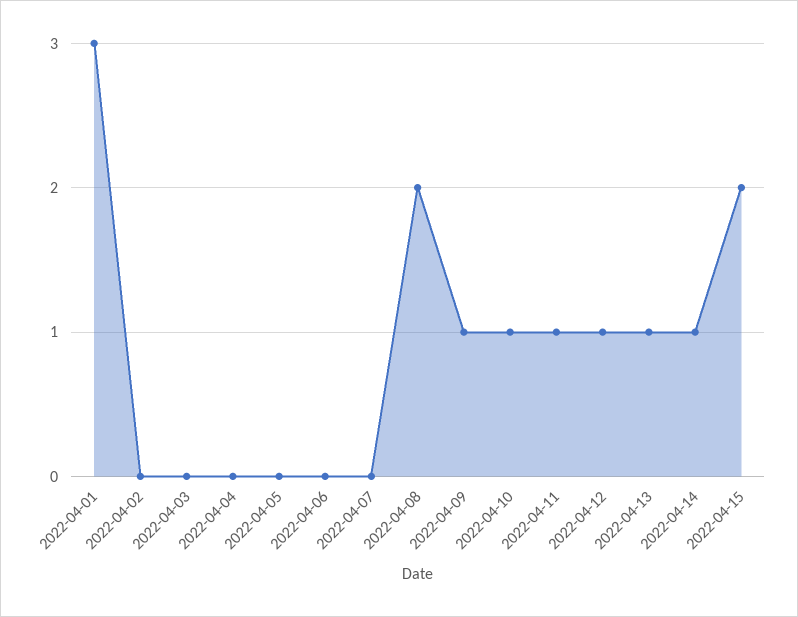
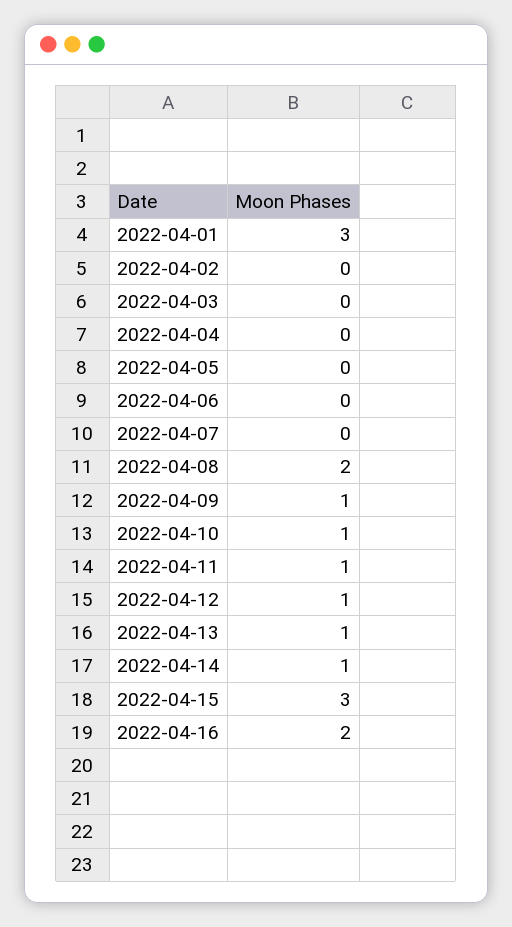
2022-04-15: 2 -> 3
2022-04-16: none -> 2

